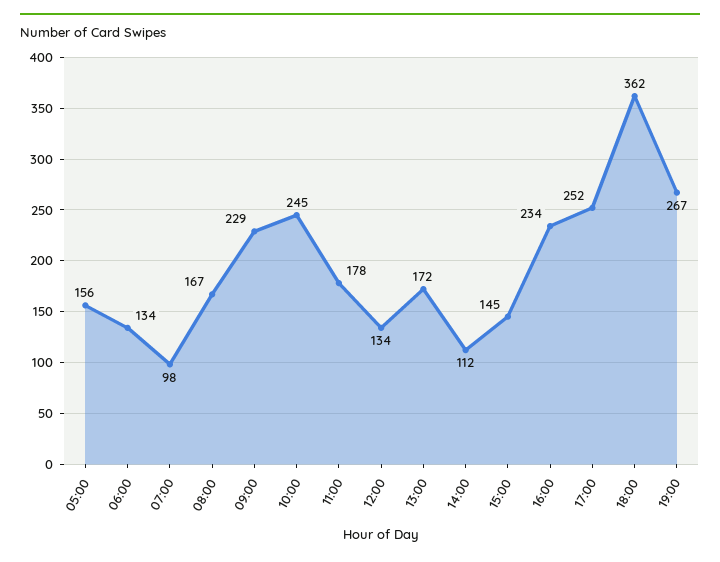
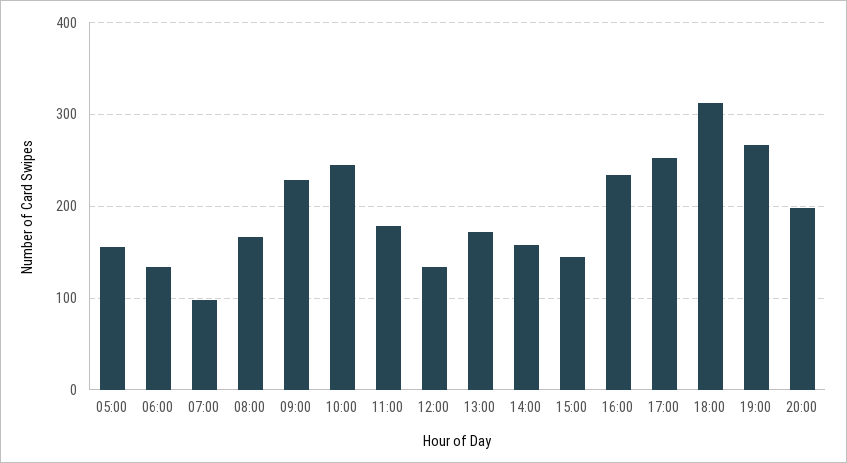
14:00: 112 -> 160
18:00: 362 -> 310
20:00: none -> 200

